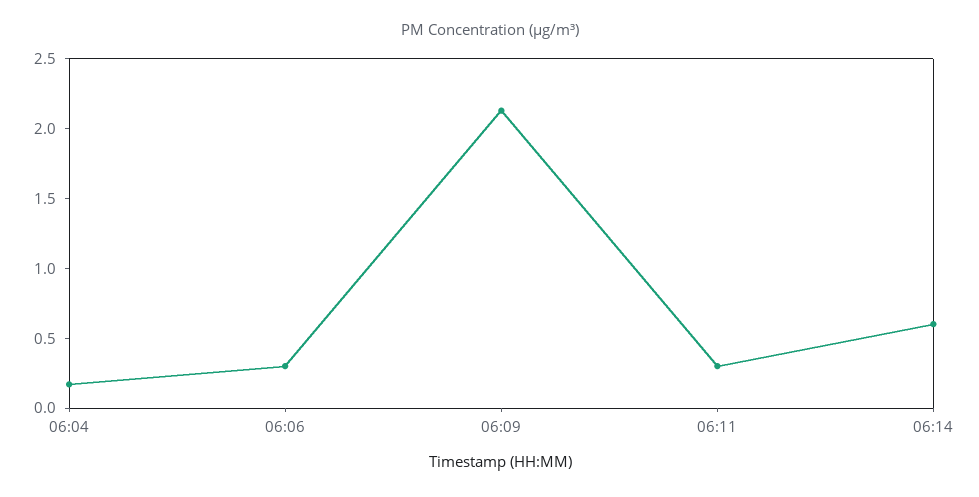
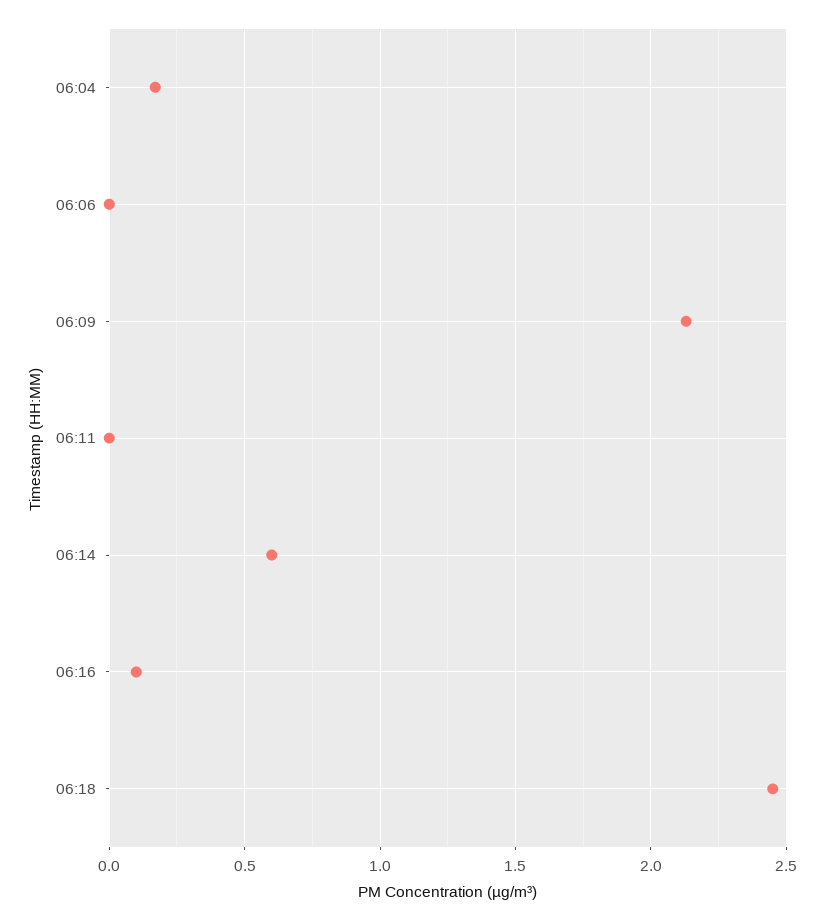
06:06: 0.3 -> 0
06:11: 0.3 -> 0
06:16: none -> 0.1
06:18: none -> 2.45

